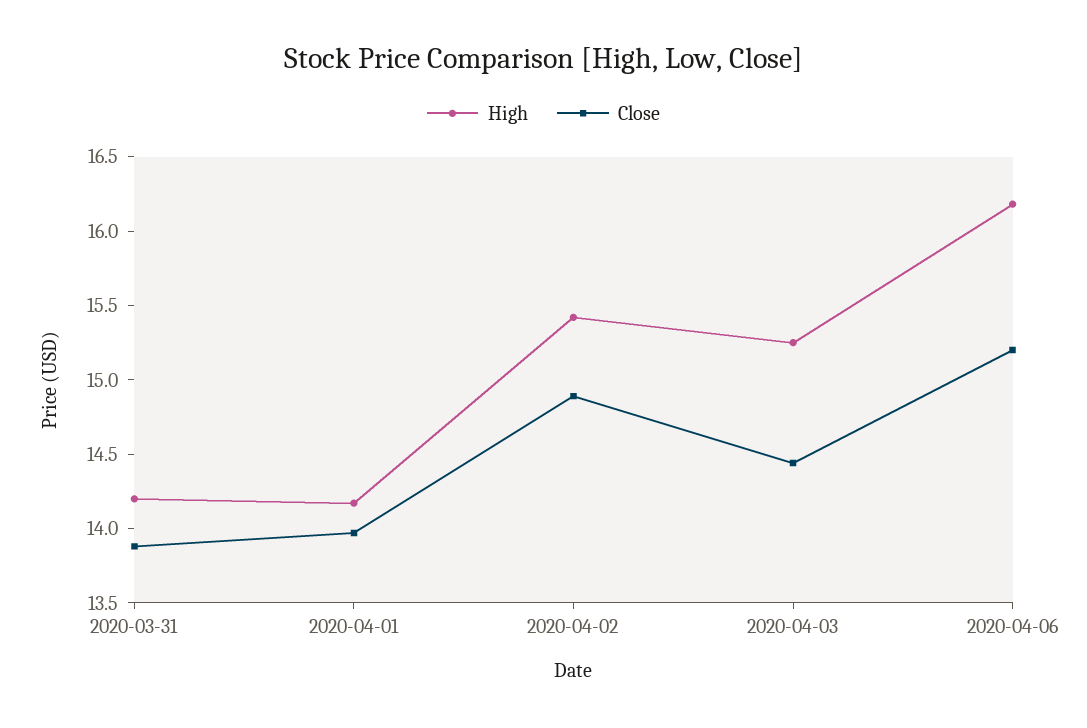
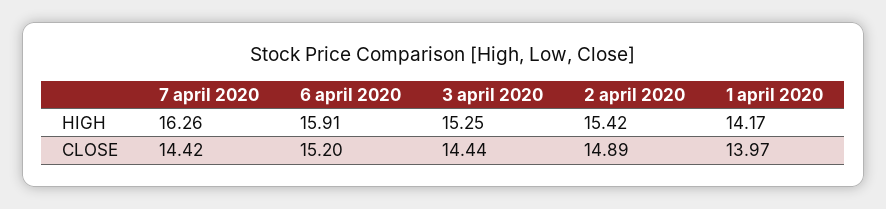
High, 2020-03-31: 14.2 -> none
Close, 2020-03-31: 13.9 -> none
High, 2020-04-06: 16.2 -> 15.91
High, 7 april 2020: none -> 16.26
Close, 7 april 2020: none -> 14.42

